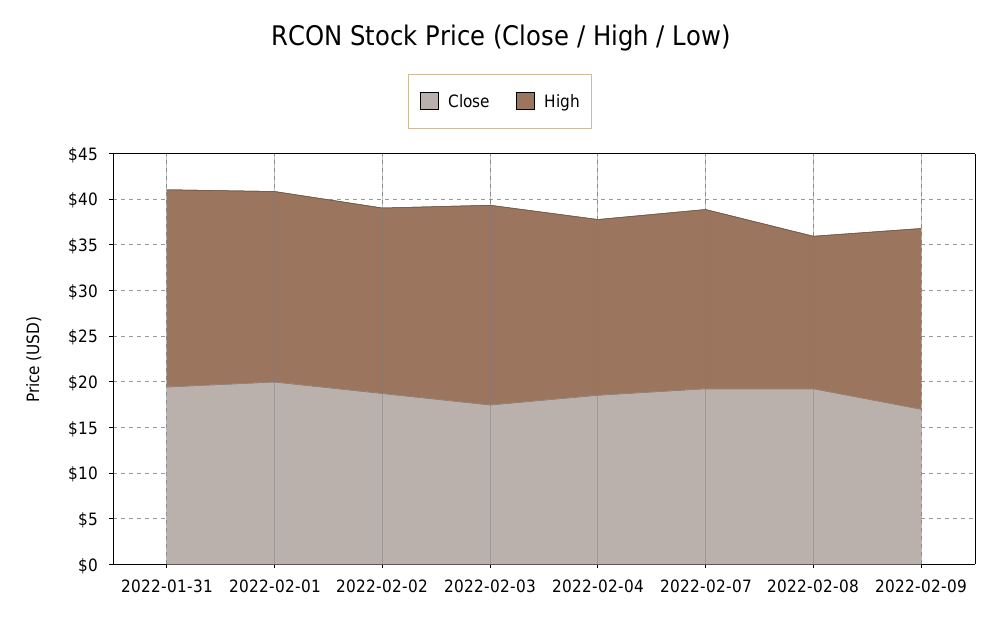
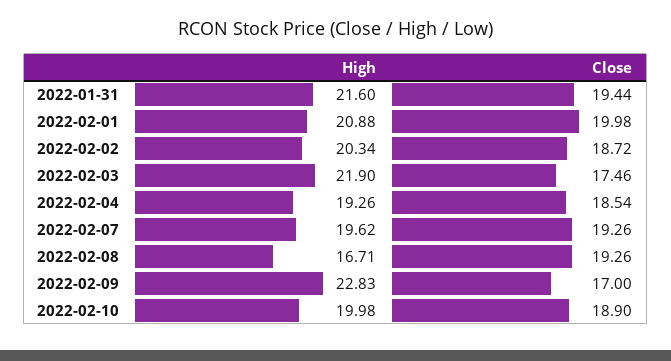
High, 2022-02-09: 20 -> 22.83
High, 2022-02-10: none -> 19.98
Close, 2022-02-10: none -> 18.9

